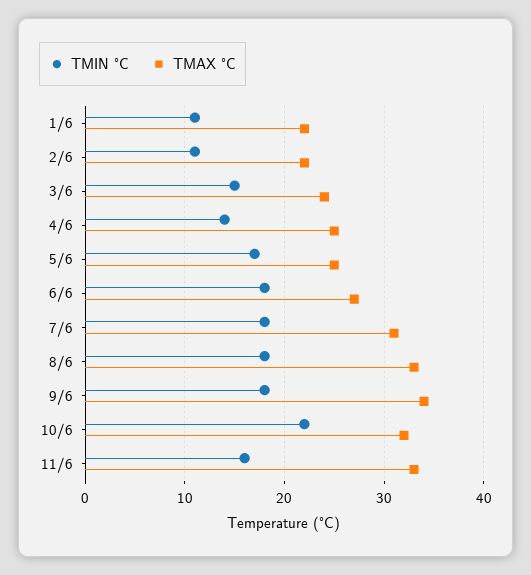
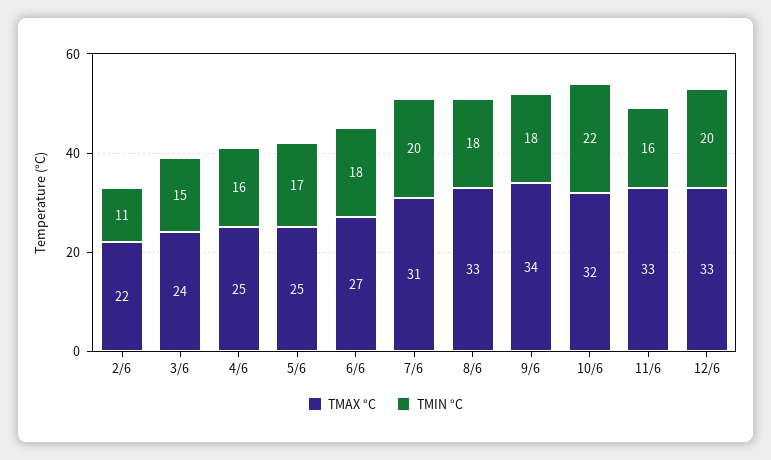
TMIN °C, 1/6: 11 -> none
TMAX °C, 1/6: 22 -> none
TMIN °C, 4/6: 14 -> 16
TMIN °C, 7/6: 18 -> 20
TMAX °C, 12/6: none -> 33
TMIN °C, 12/6: none -> 20

